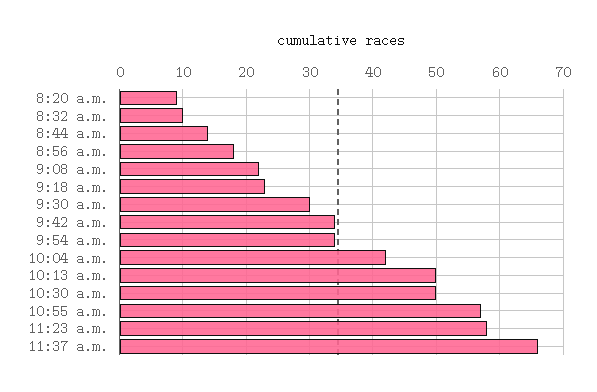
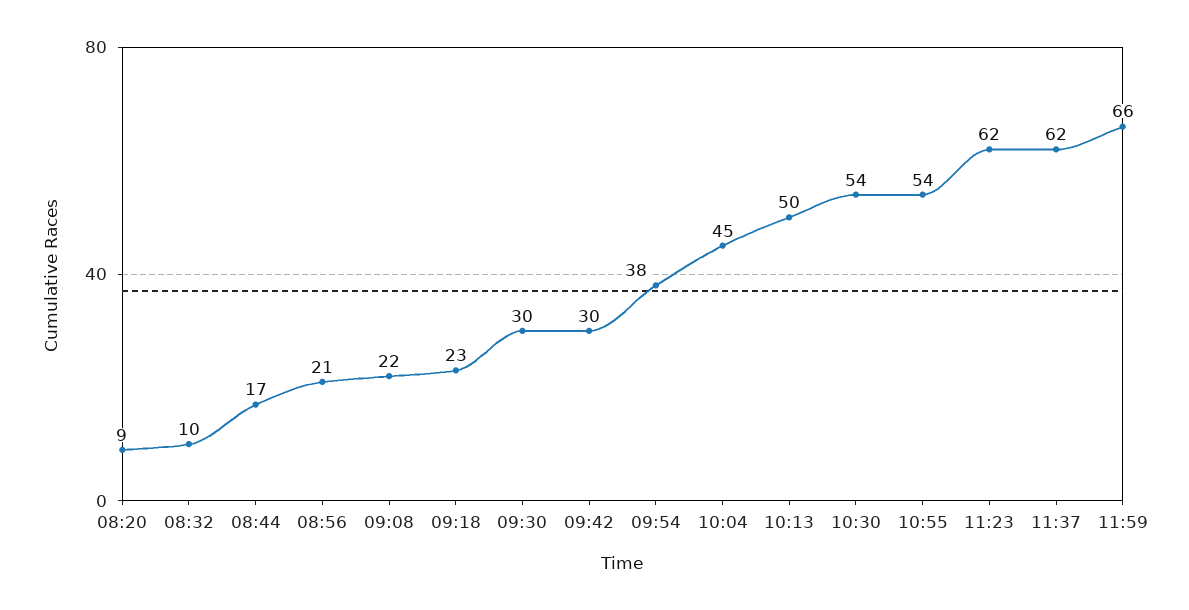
8:44 a.m.: 14 -> 17
8:56 a.m.: 18 -> 21
9:42 a.m.: 34 -> 30
9:54 a.m.: 34 -> 38
10:04 a.m.: 42 -> 45
10:30 a.m.: 50 -> 54
10:55 a.m.: 57 -> 54
11:23 a.m.: 58 -> 62
11:37 a.m.: 66 -> 62
11:59: none -> 66

